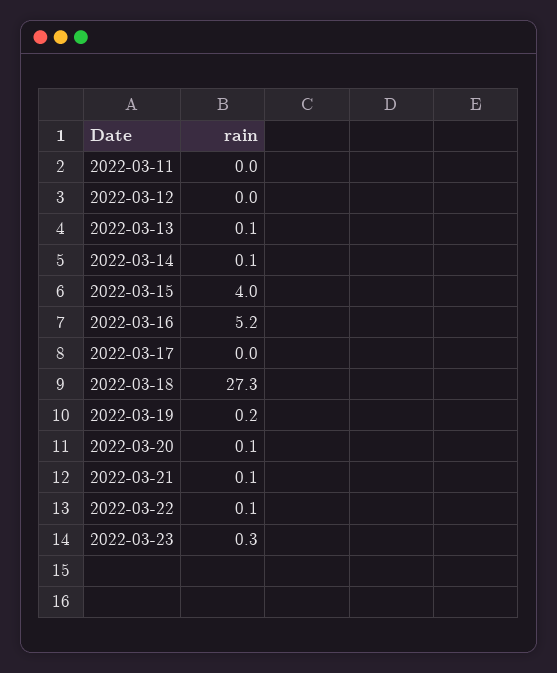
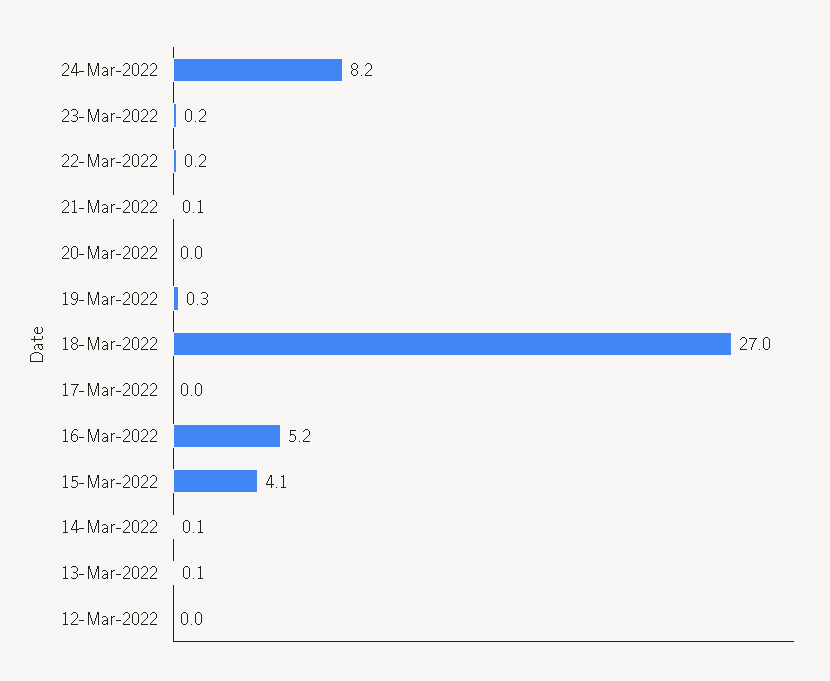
2022-03-11: 0 -> none
2022-03-15: 4 -> 4.1
2022-03-18: 27.3 -> 27
2022-03-19: 0.2 -> 0.3
2022-03-20: 0.1 -> 0
2022-03-22: 0.1 -> 0.2
2022-03-23: 0.3 -> 0.2
24-Mar-2022: none -> 8.2

